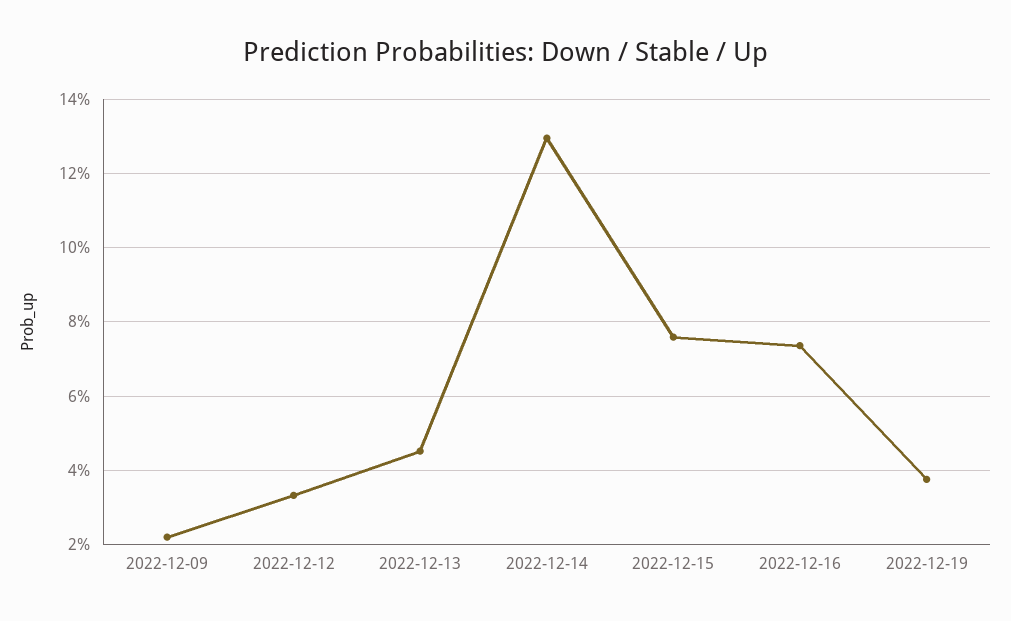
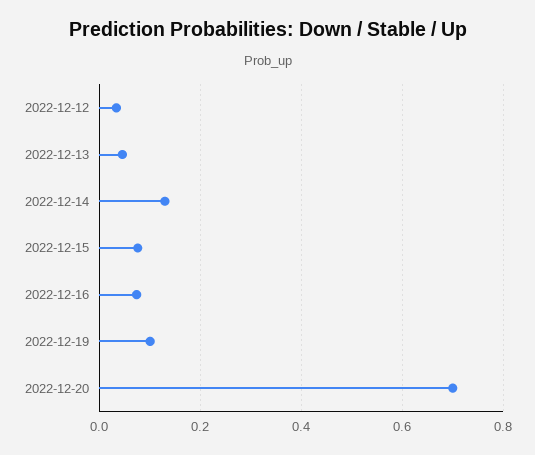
2022-12-09: 0.022 -> none
2022-12-19: 0.038 -> 0.1
2022-12-20: none -> 0.7

